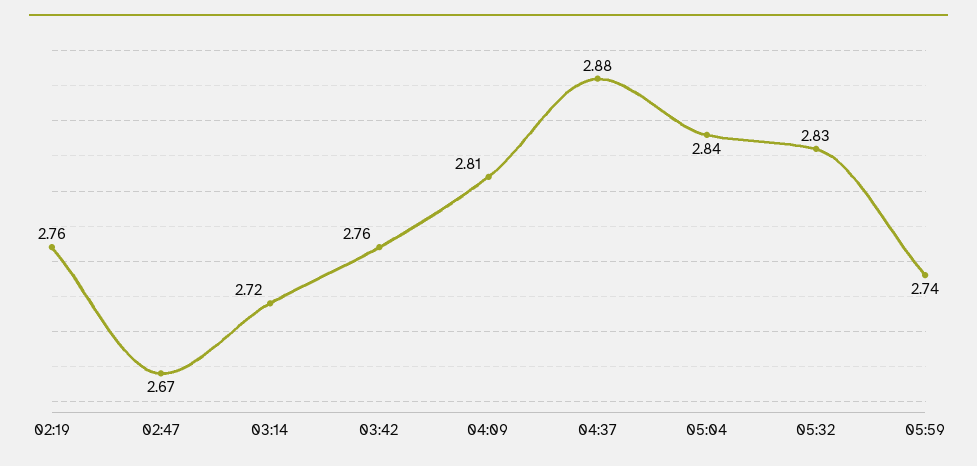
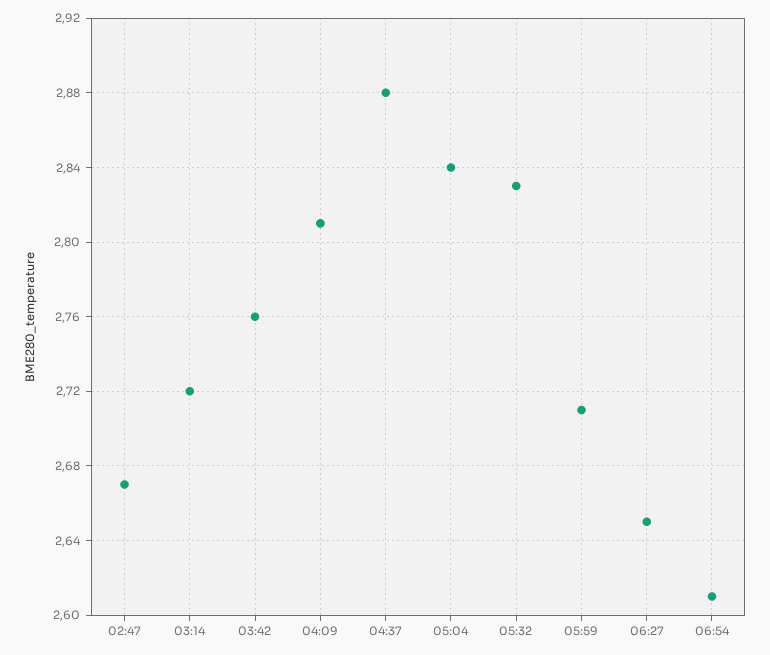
02:19: 2.76 -> none
05:59: 2.74 -> 2.71
06:27: none -> 2.65
06:54: none -> 2.61

